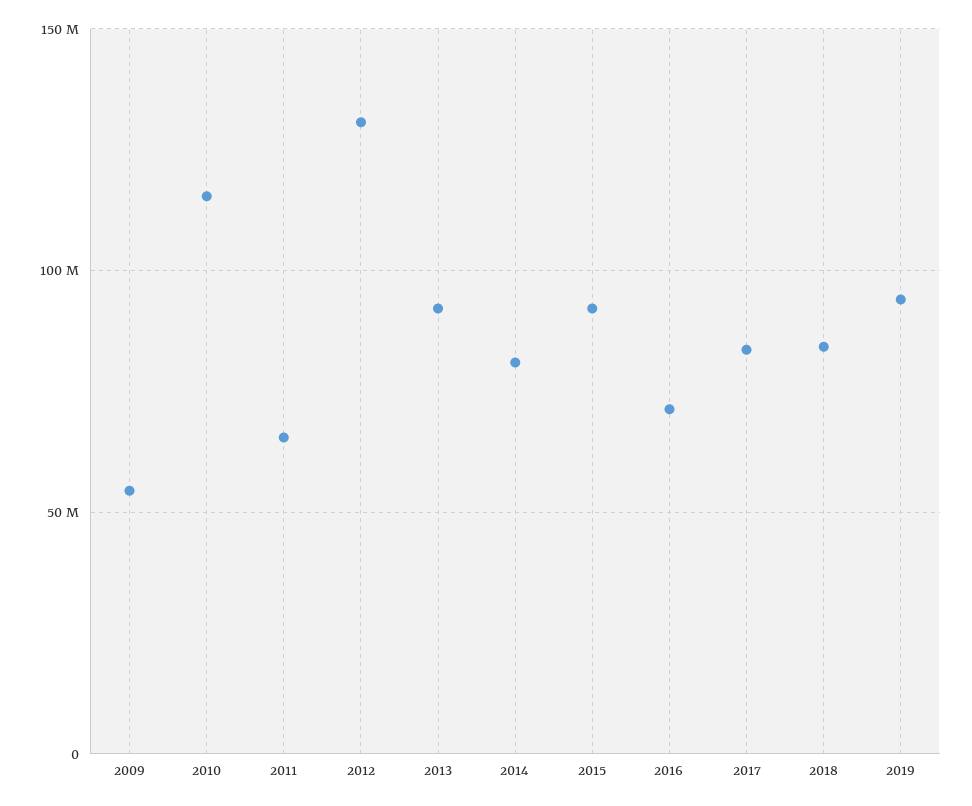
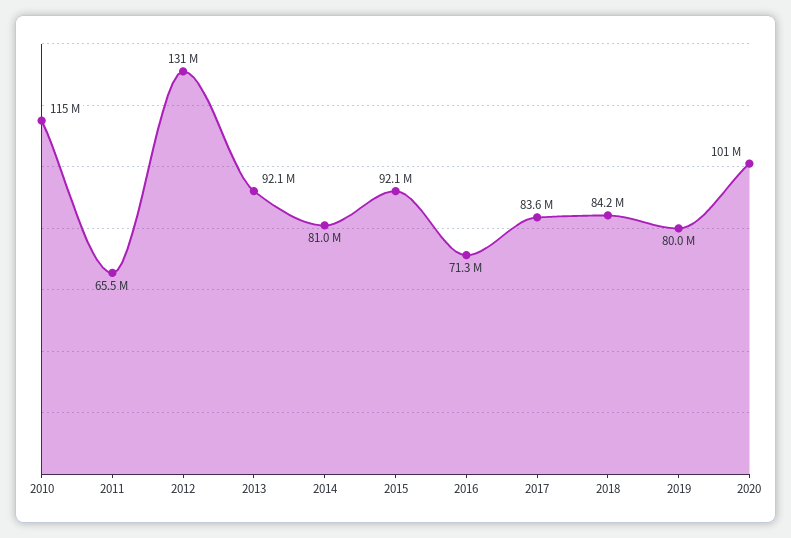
2009: 55000000 -> none
2019: 95000000 -> 80000000
2020: none -> 101000000

